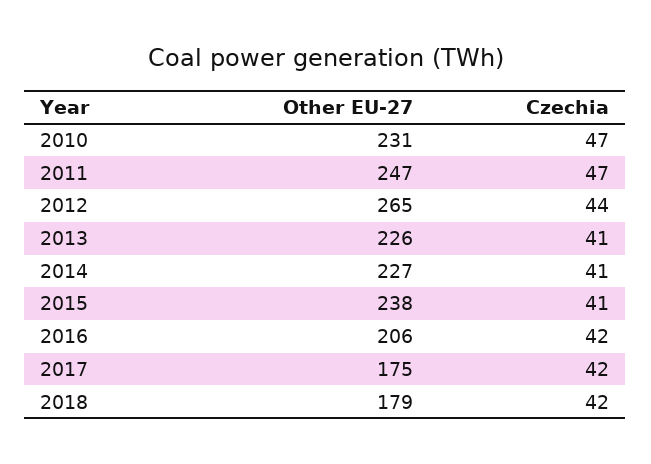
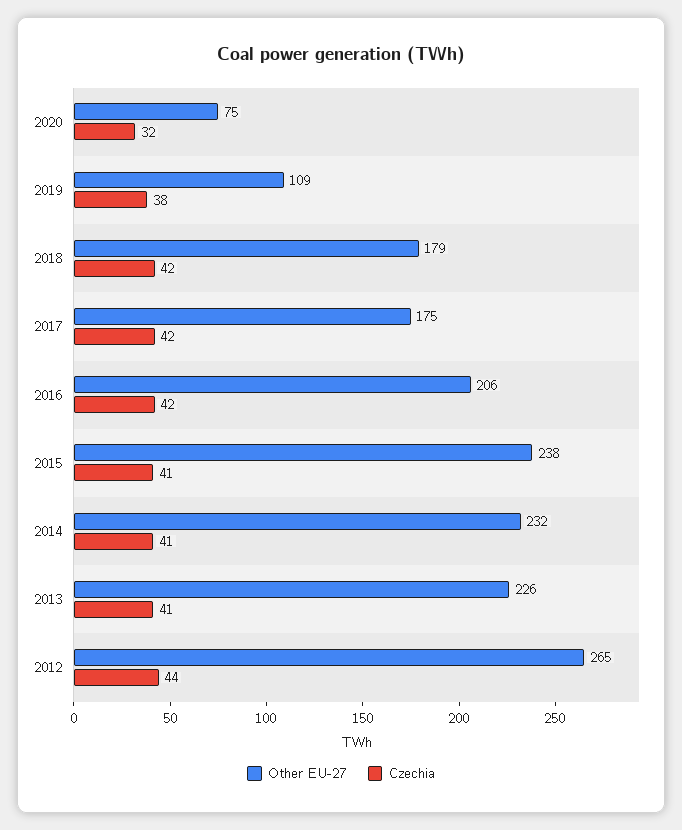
Other EU-27, 2010: 231 -> none
Czechia, 2010: 47 -> none
Other EU-27, 2011: 247 -> none
Czechia, 2011: 47 -> none
Other EU-27, 2014: 227 -> 232
Other EU-27, 2020: none -> 75
Czechia, 2020: none -> 32
Other EU-27, 2019: none -> 109
Czechia, 2019: none -> 38

